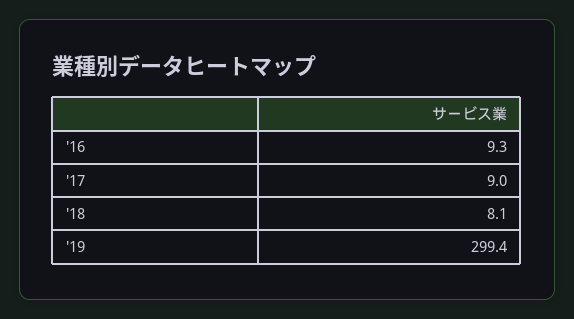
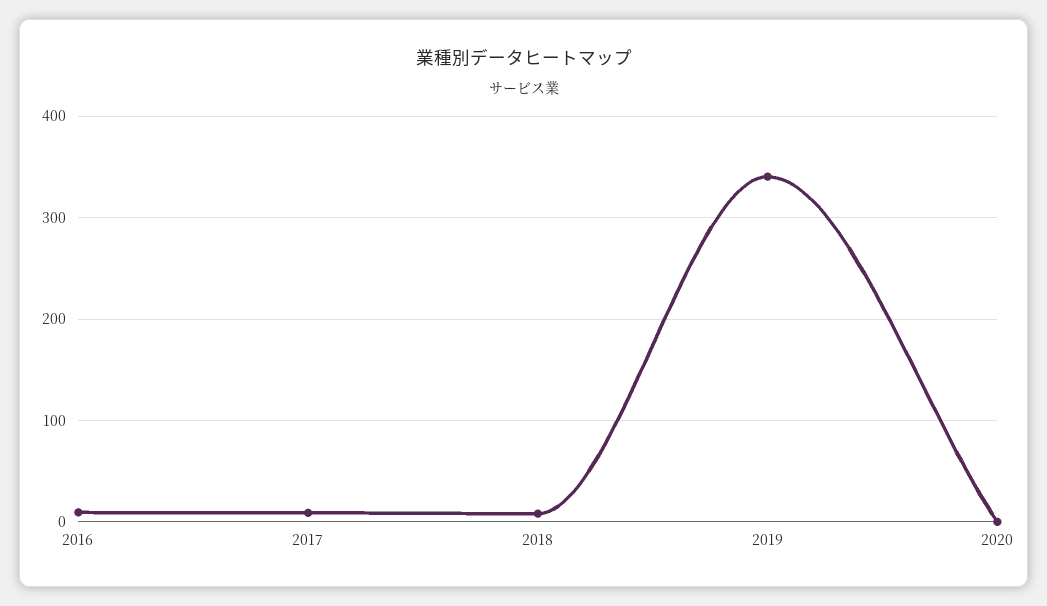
'19: 299.4 -> 340
2020: none -> 0

